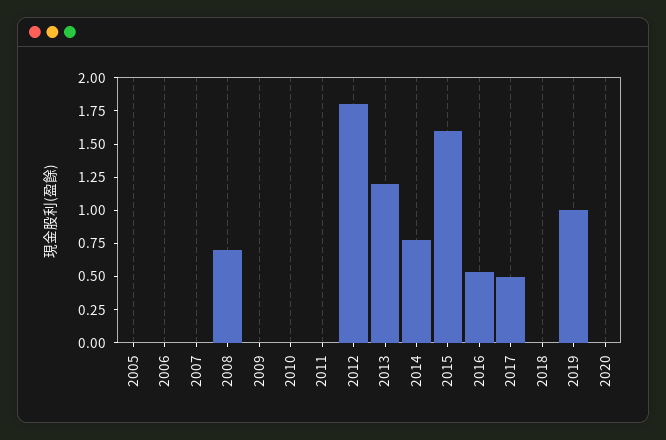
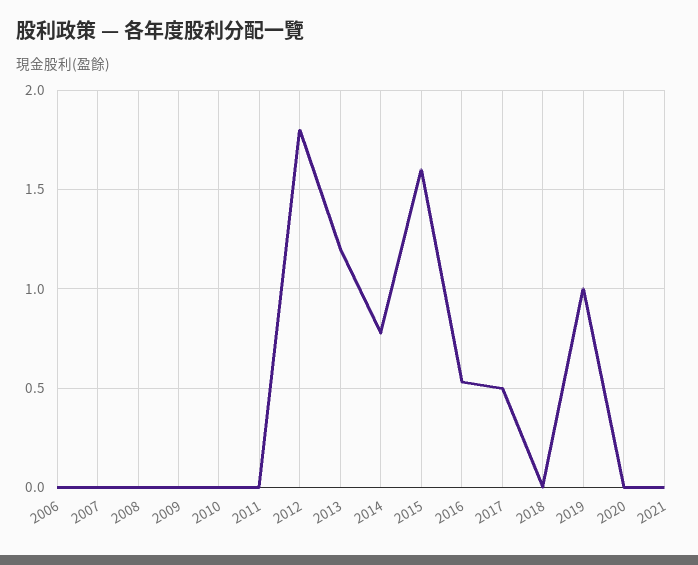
2005: 0 -> none
2008: 0.75 -> 0
2021: none -> 0

